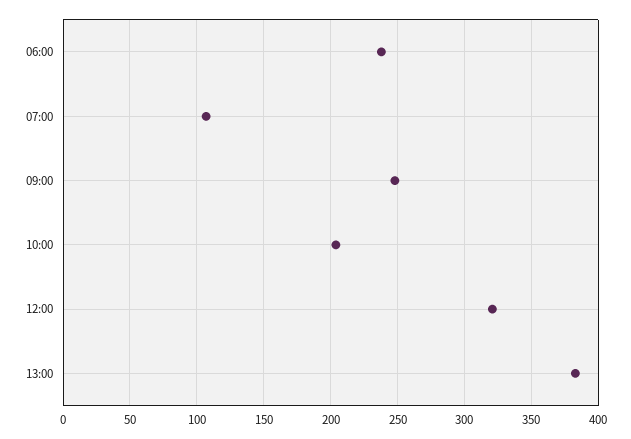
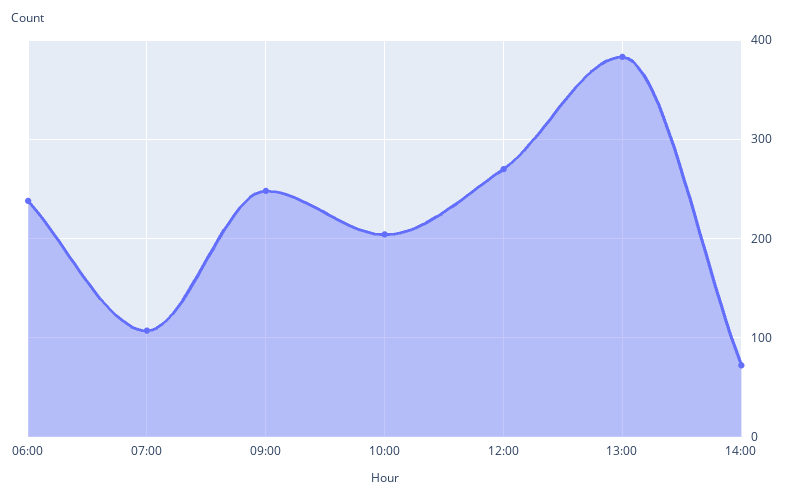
12:00: 320 -> 270
14:00: none -> 70

